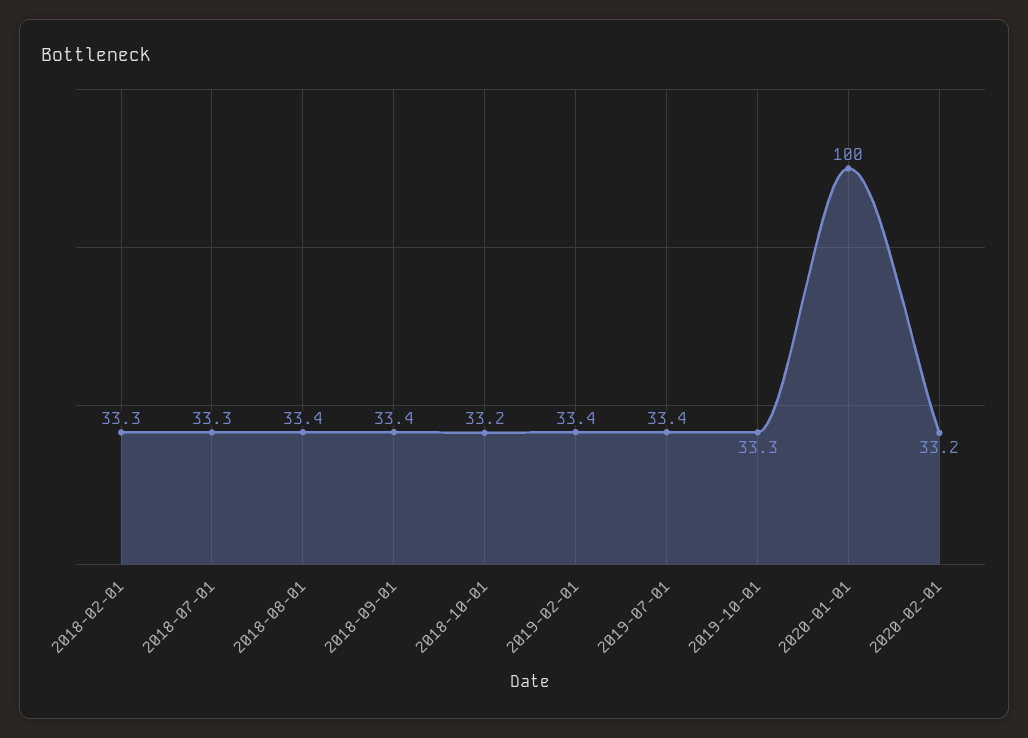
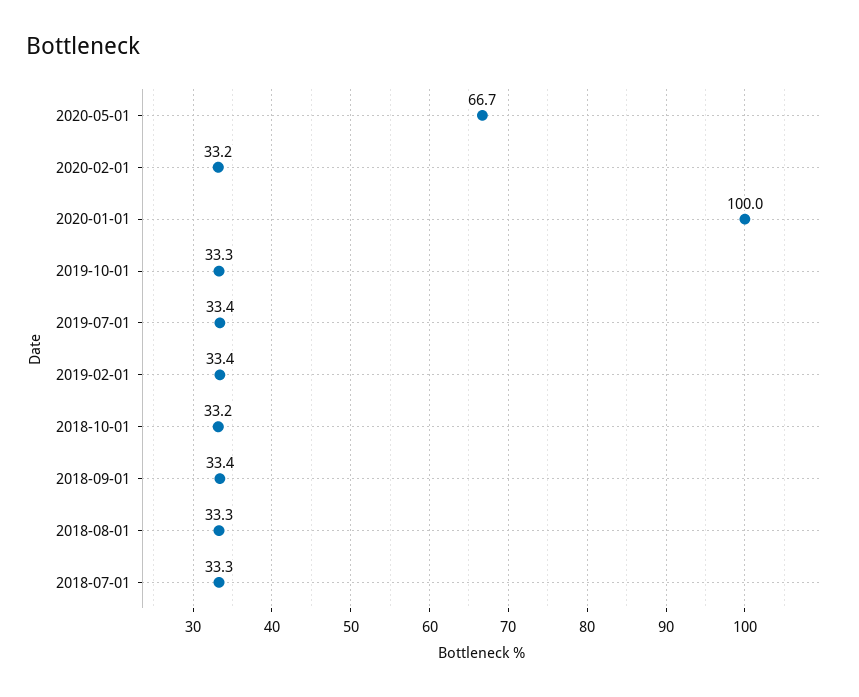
2018-02-01: 33.3 -> none
2018-08-01: 33.4 -> 33.3
2020-05-01: none -> 66.7

